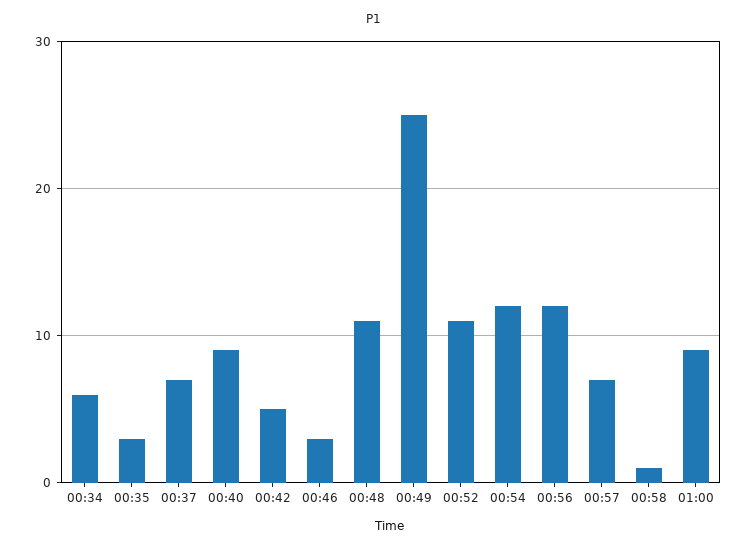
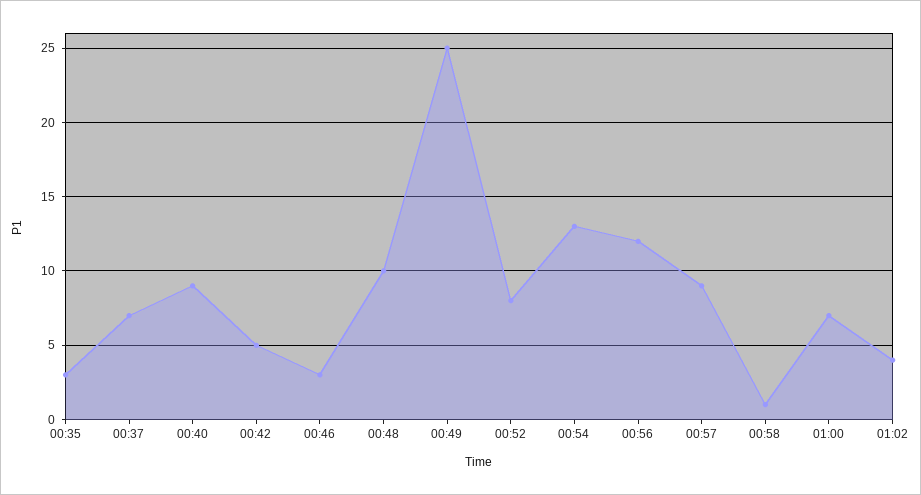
00:34: 6 -> none
00:48: 11 -> 10
00:52: 11 -> 8
00:54: 12 -> 13
00:57: 7 -> 9
01:00: 9 -> 7
01:02: none -> 4

